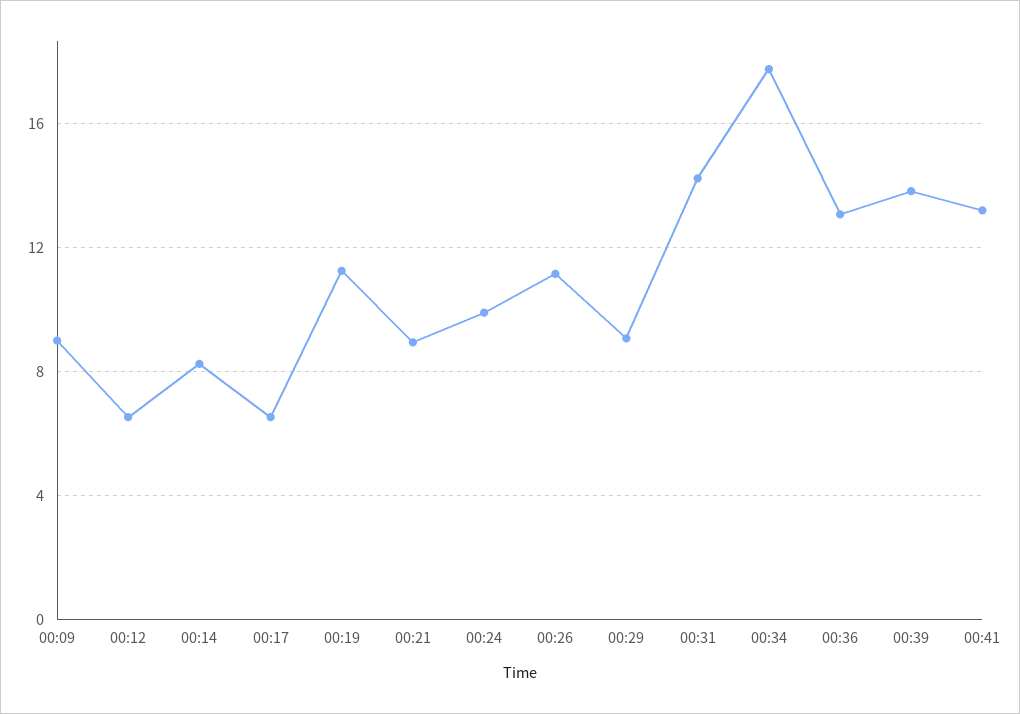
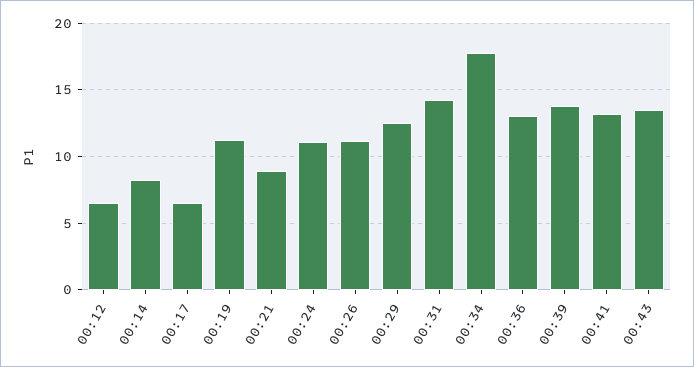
00:09: 9 -> none
00:24: 10 -> 11
00:29: 9 -> 12.5
00:43: none -> 13.5

